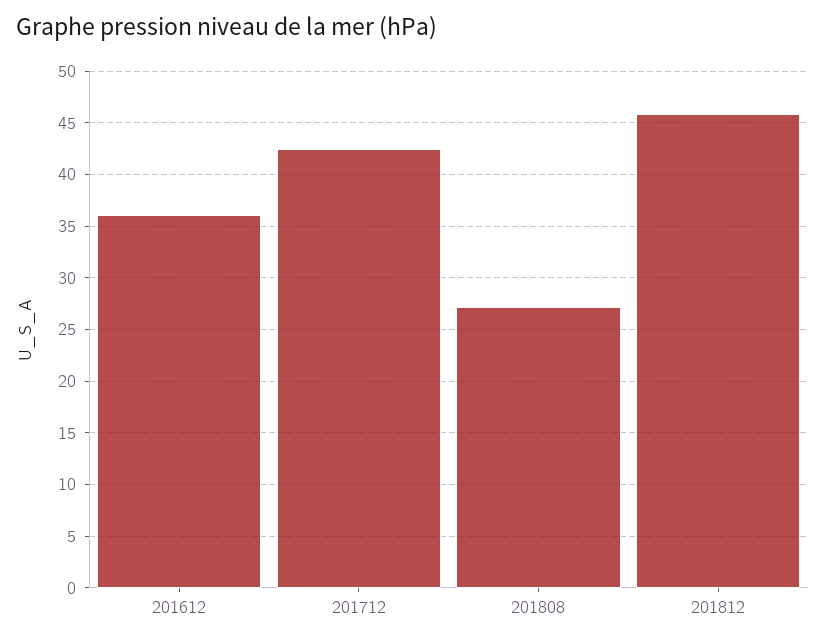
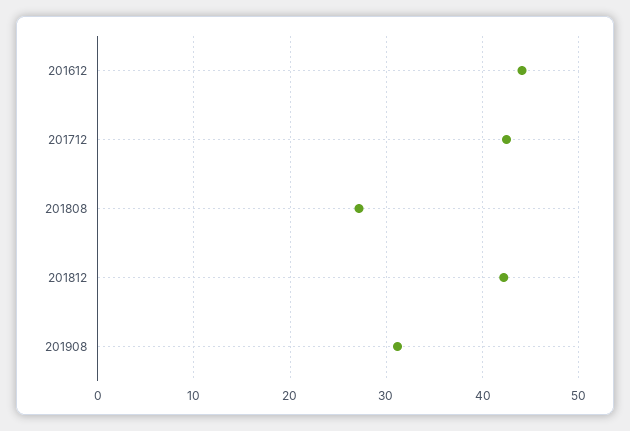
201612: 36 -> 44
201812: 46 -> 42
201908: none -> 31

